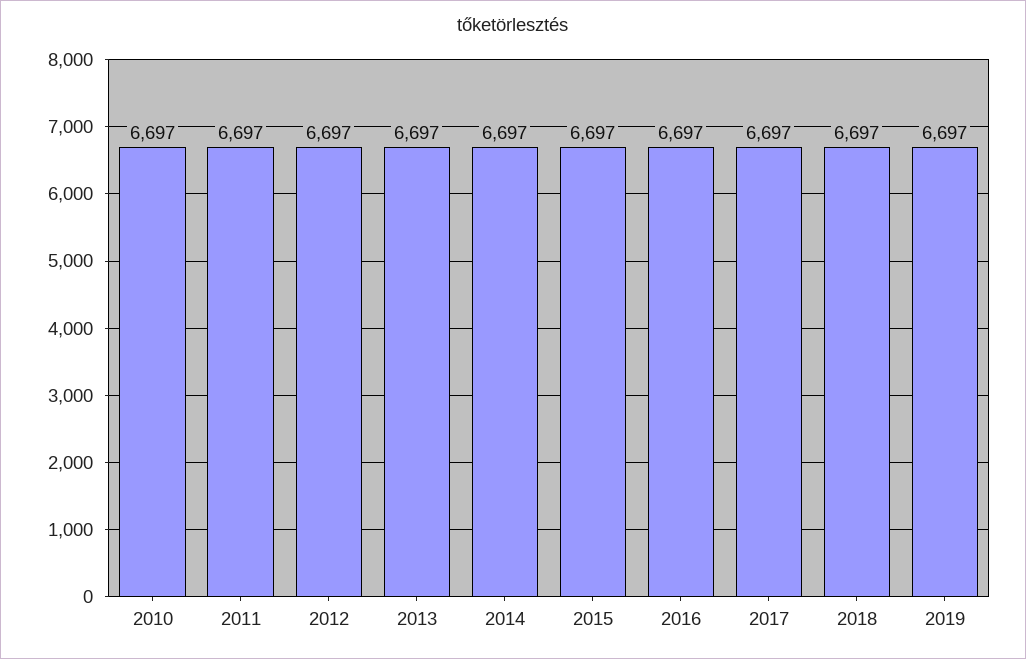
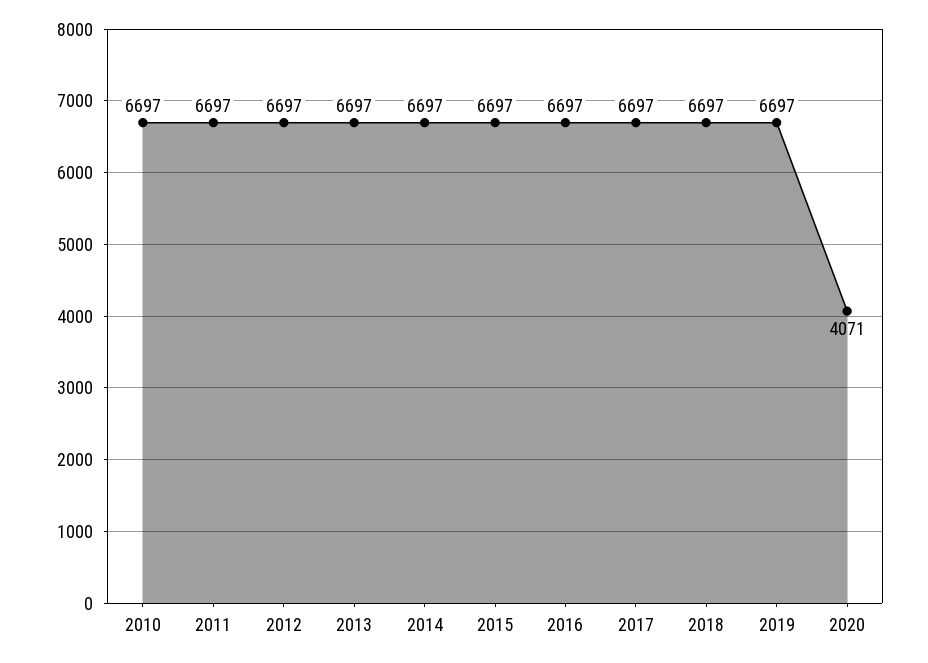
2020: none -> 4071

